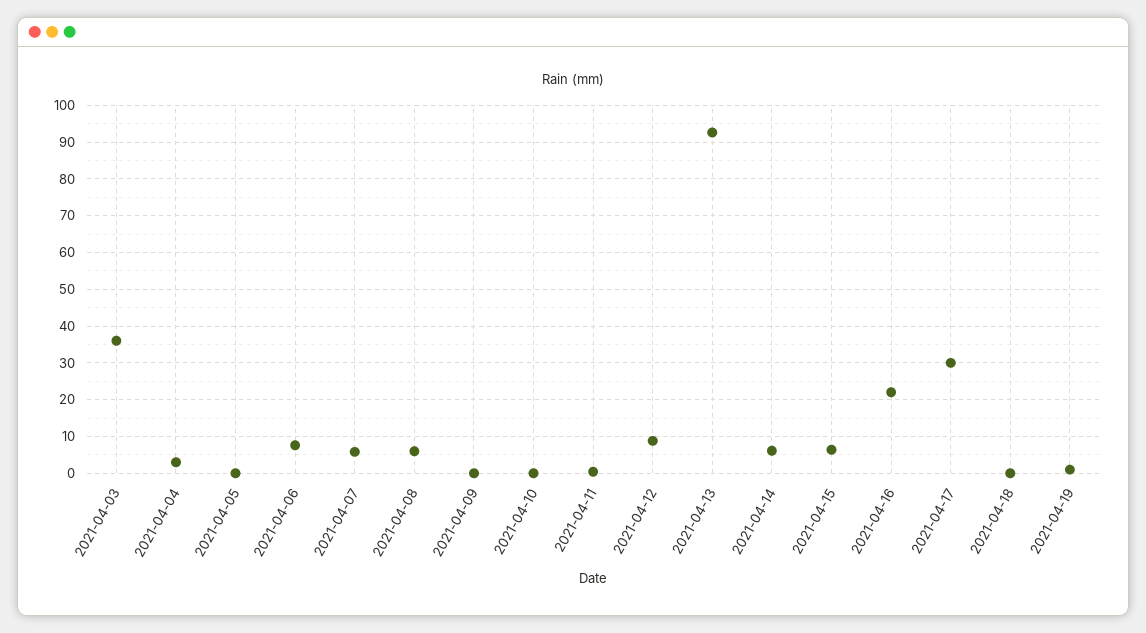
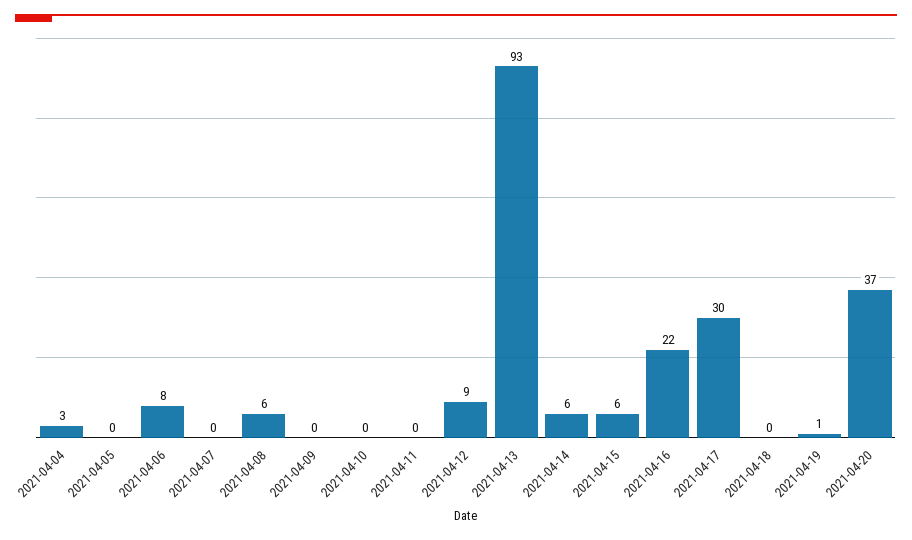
2021-04-03: 36 -> none
2021-04-07: 6 -> 0
2021-04-20: none -> 37

